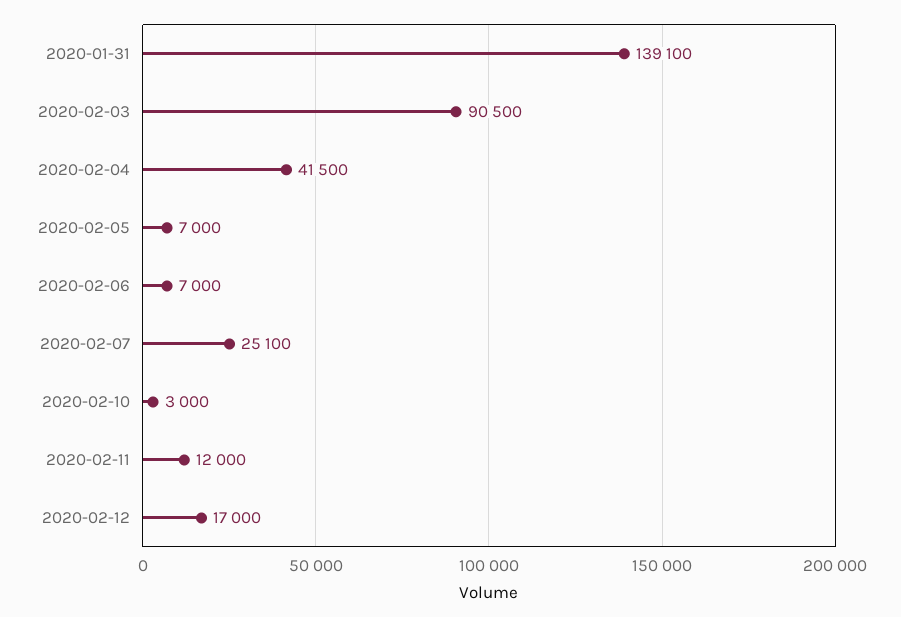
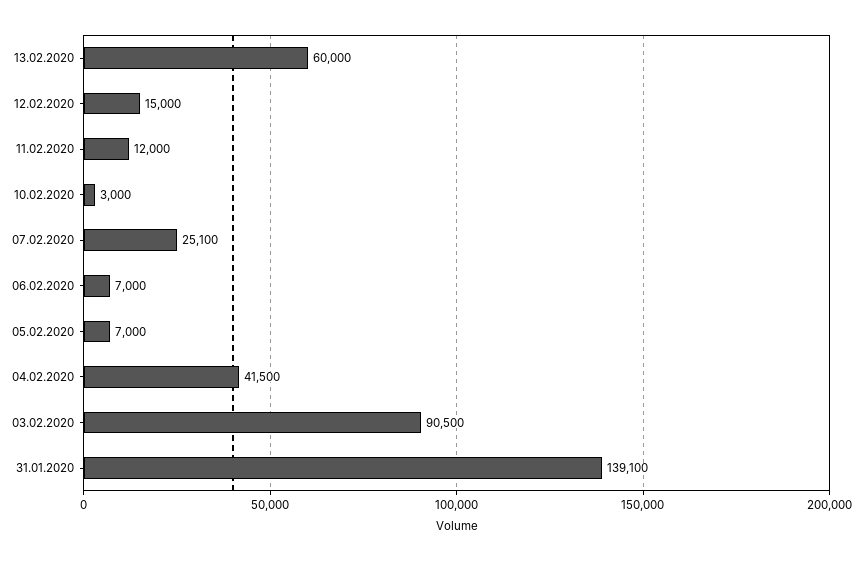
2020-02-12: 17000 -> 15000
13.02.2020: none -> 60000

